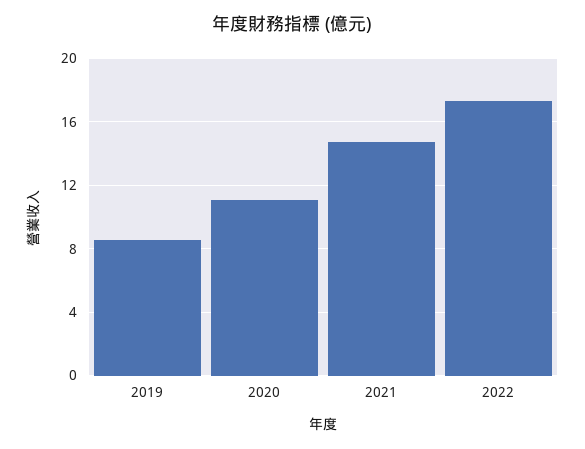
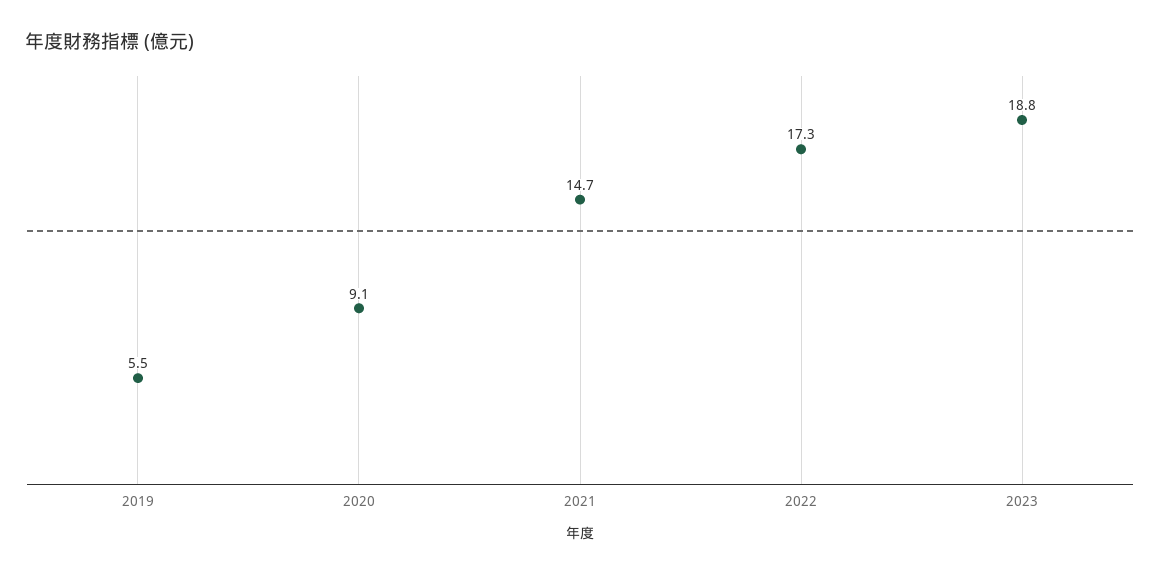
2019: 8.5 -> 5.5
2020: 11 -> 9.1
2023: none -> 18.8

